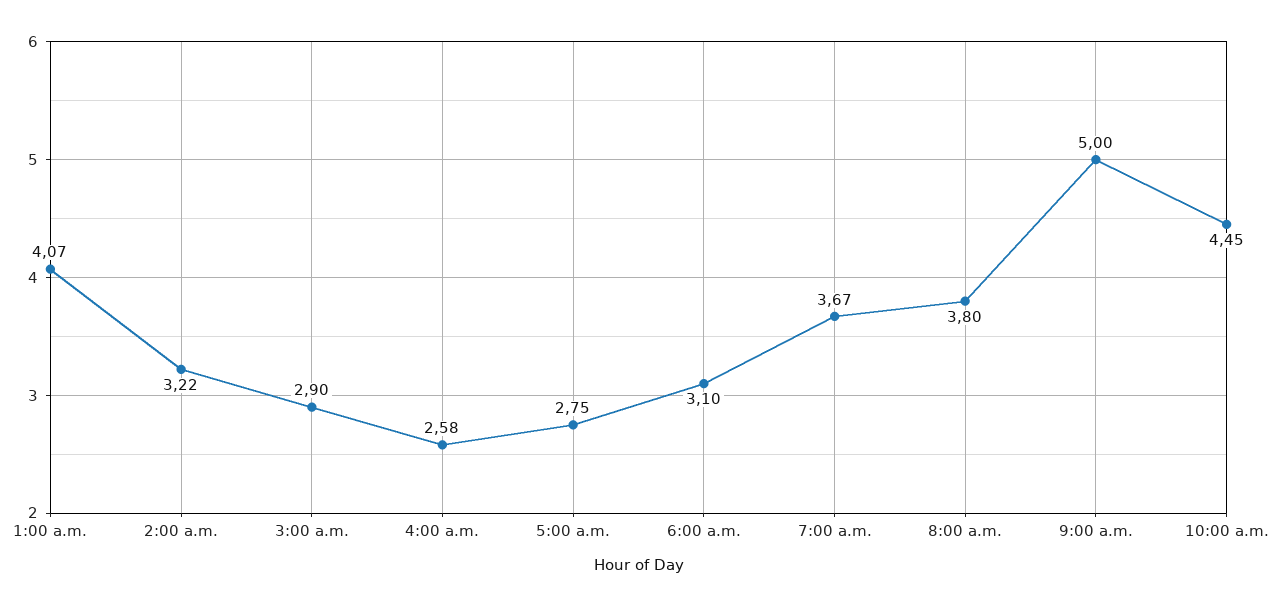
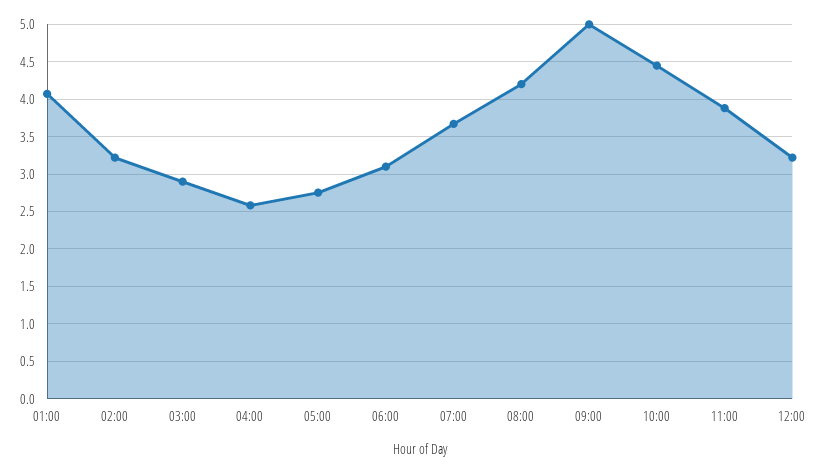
8:00 a.m.: 3.8 -> 4.2
11:00: none -> 3.9
12:00: none -> 3.2

